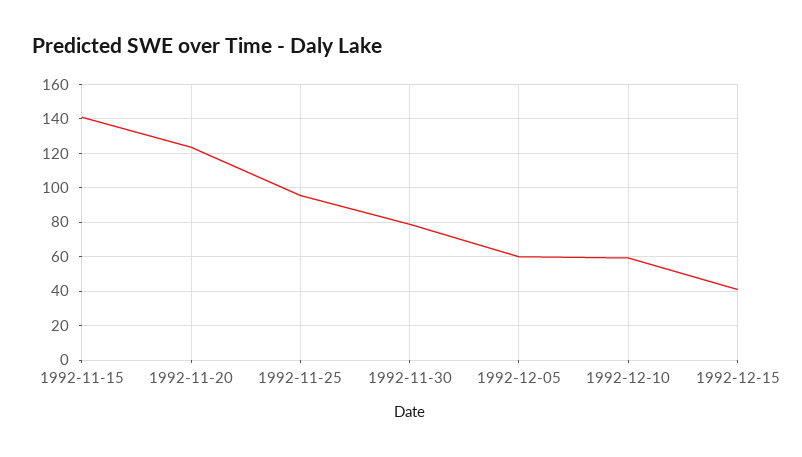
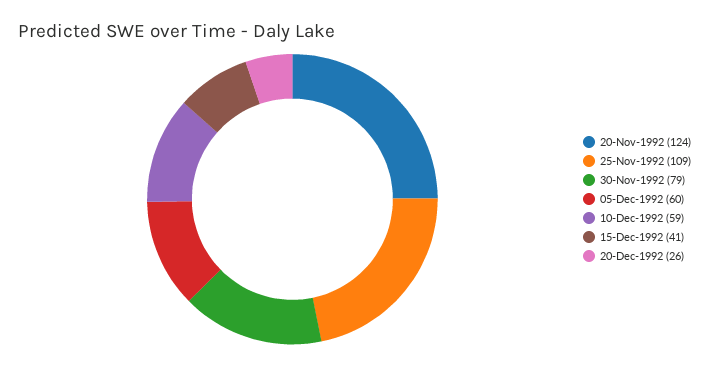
1992-11-15: 140 -> none
1992-11-25: 95 -> 109
20-Dec-1992: none -> 26

